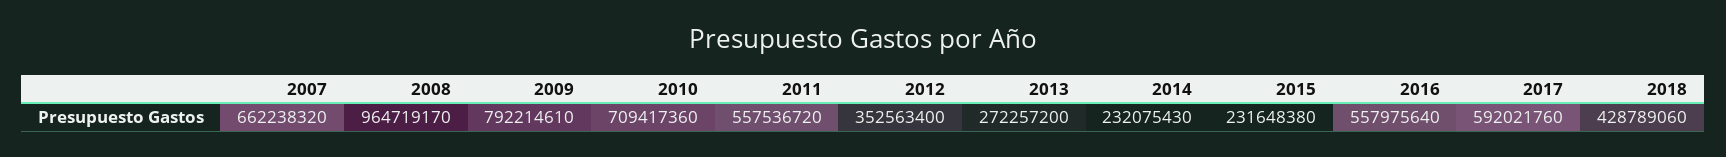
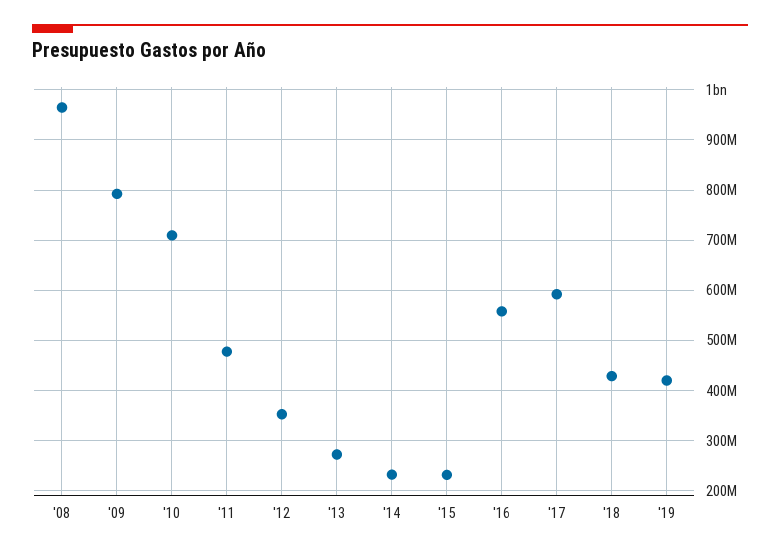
2007: 662238320 -> none
2011: 557536720 -> 480000000
'19: none -> 420000000

